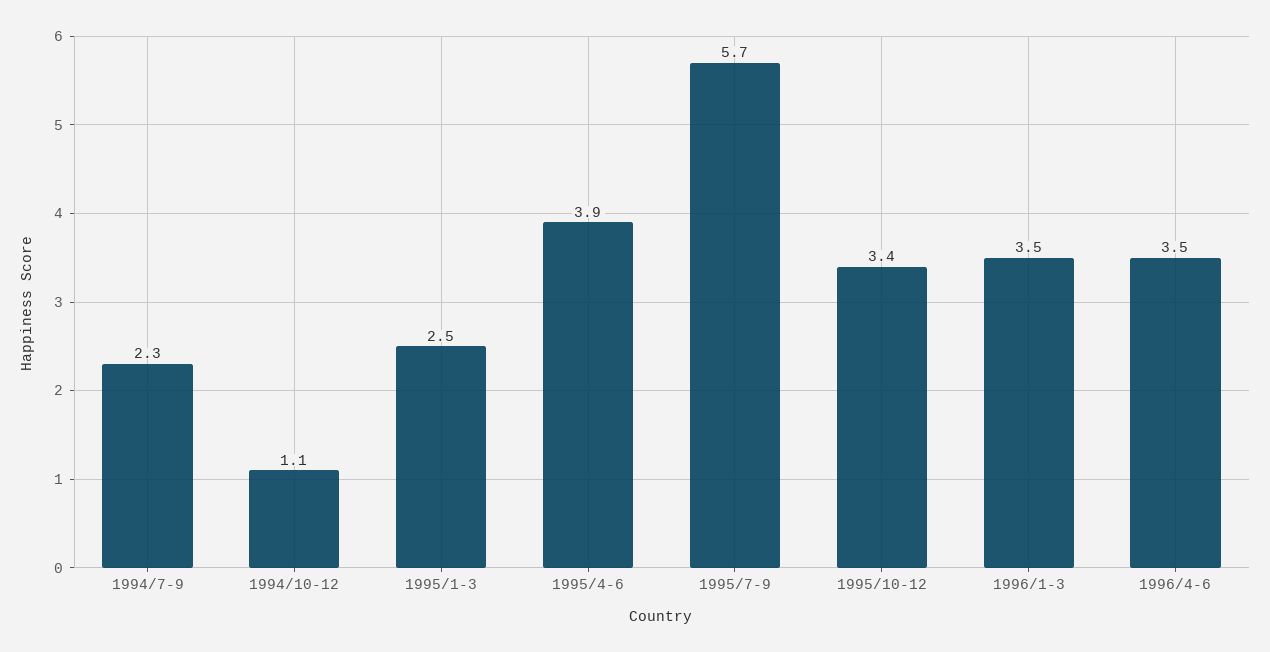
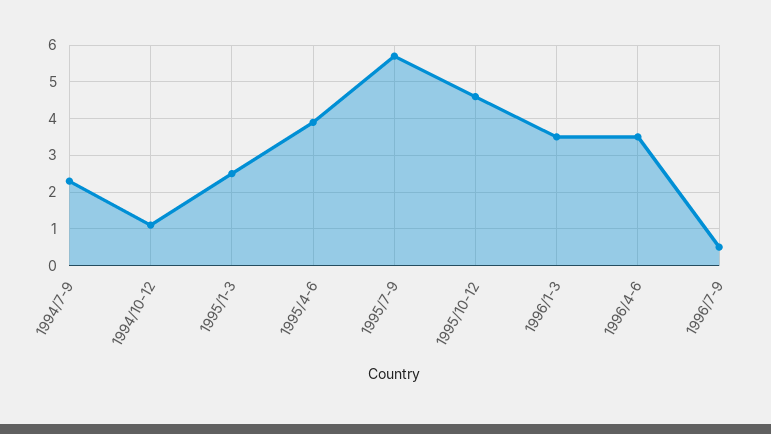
1995/10-12: 3.4 -> 4.5
1996/7-9: none -> 0.5

